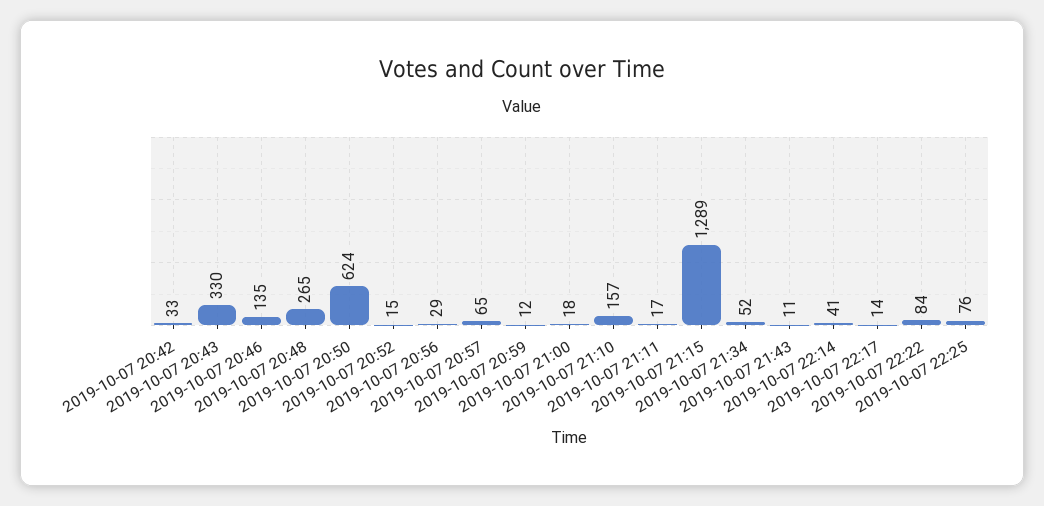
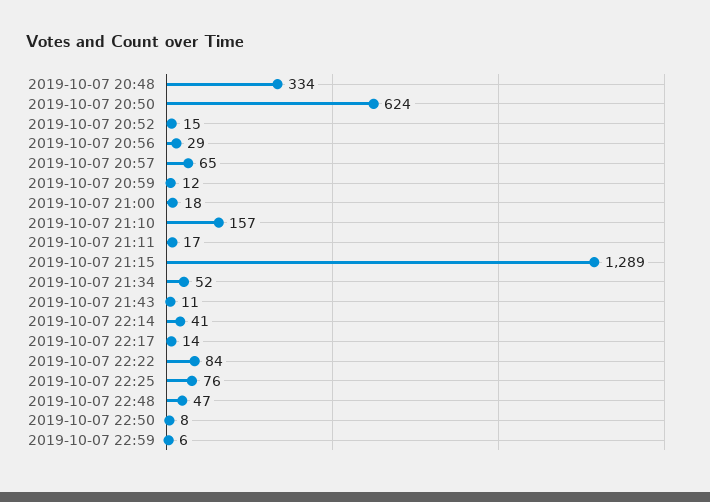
2019-10-07 20:42: 33 -> none
2019-10-07 20:43: 330 -> none
2019-10-07 20:46: 135 -> none
2019-10-07 20:48: 265 -> 334
2019-10-07 22:48: none -> 47
2019-10-07 22:50: none -> 8
2019-10-07 22:59: none -> 6

